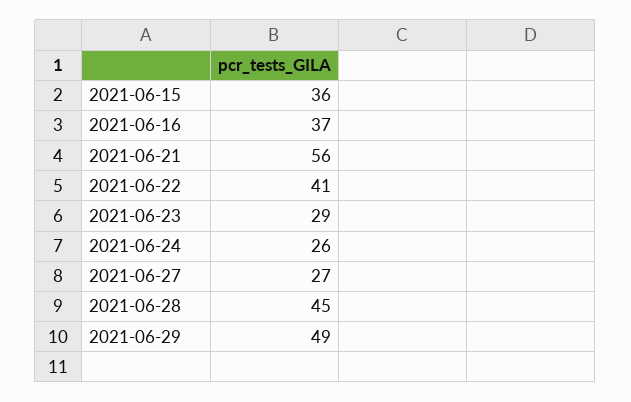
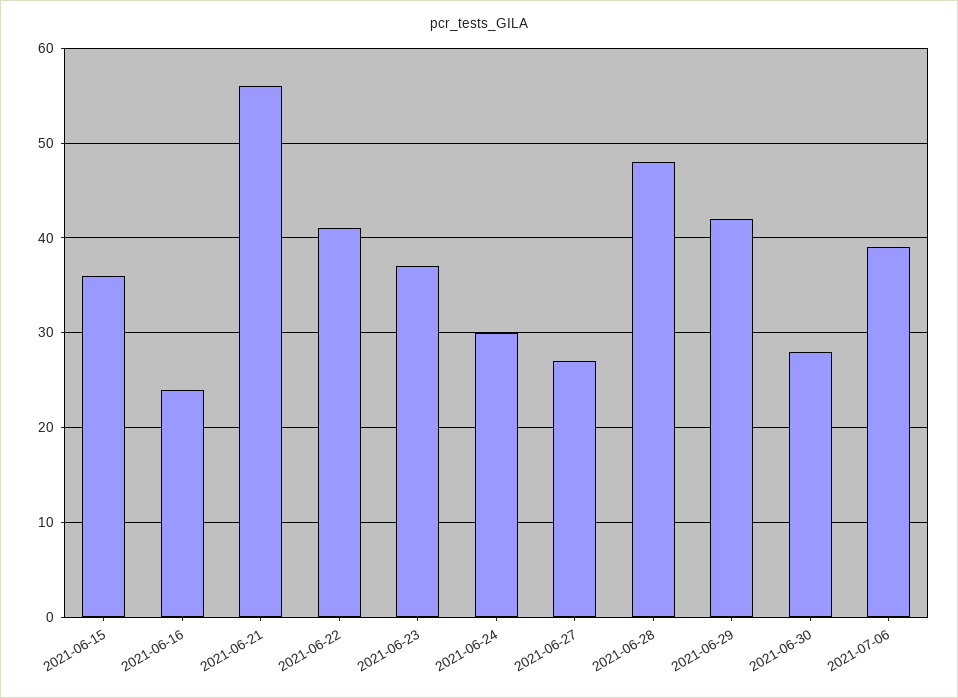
2021-06-16: 37 -> 24
2021-06-23: 29 -> 37
2021-06-24: 26 -> 30
2021-06-28: 45 -> 48
2021-06-29: 49 -> 42
2021-06-30: none -> 28
2021-07-06: none -> 39

